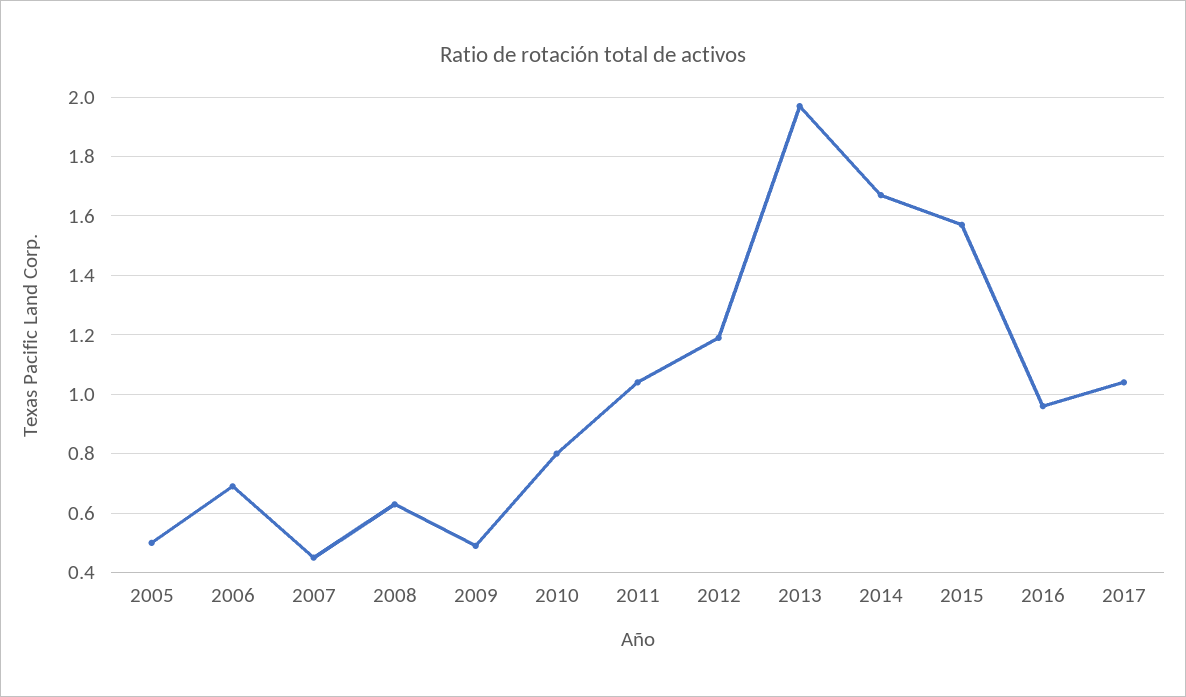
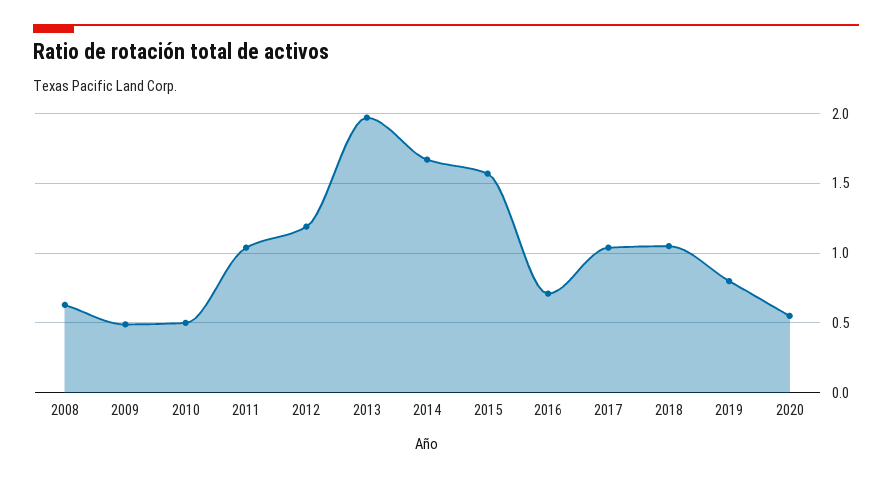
2005: 0.5 -> none
2006: 0.7 -> none
2007: 0.45 -> none
2010: 0.8 -> 0.5
2016: 0.95 -> 0.7
2018: none -> 1.05
2019: none -> 0.8
2020: none -> 0.55

